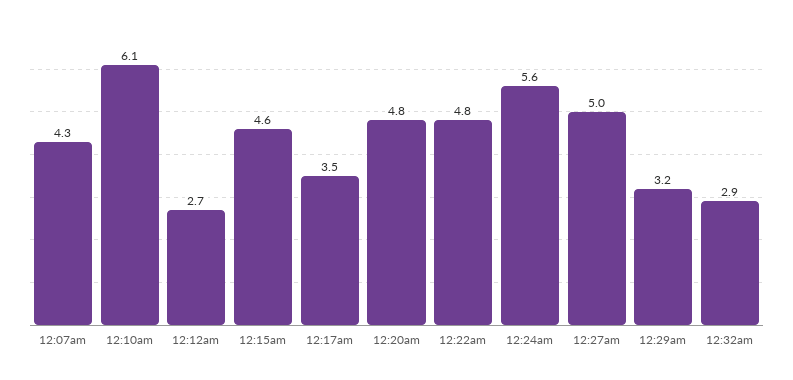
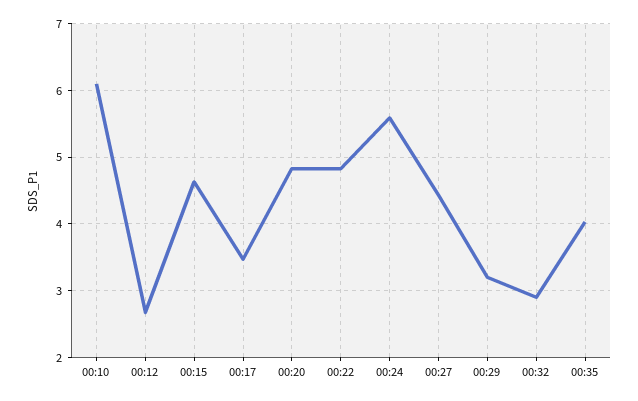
12:07am: 4.3 -> none
12:27am: 5 -> 4.4
00:35: none -> 4

